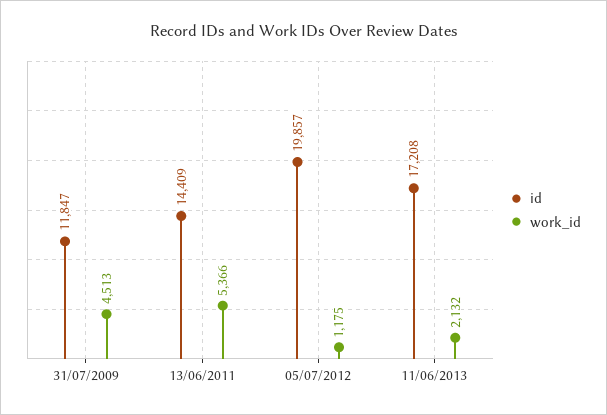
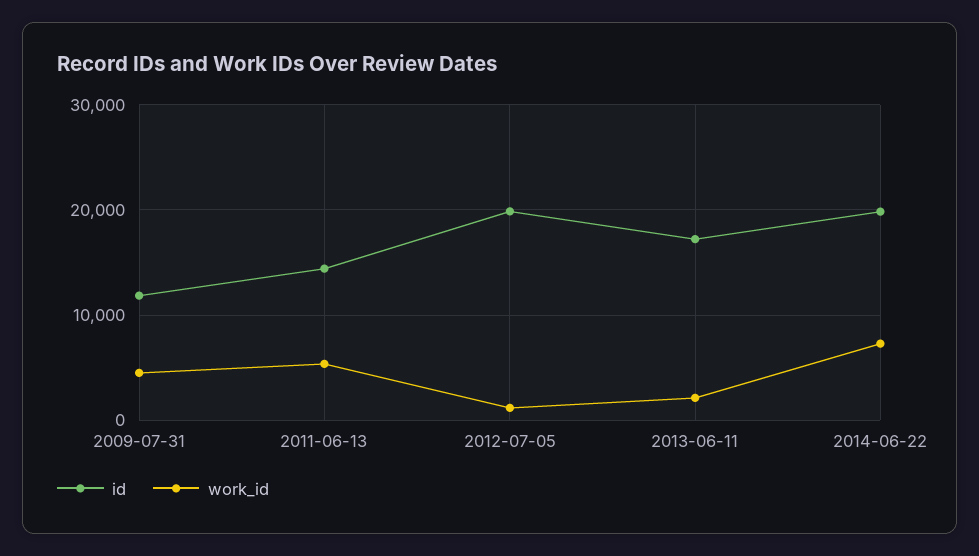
id, 2014-06-22: none -> 20000
work_id, 2014-06-22: none -> 7000

